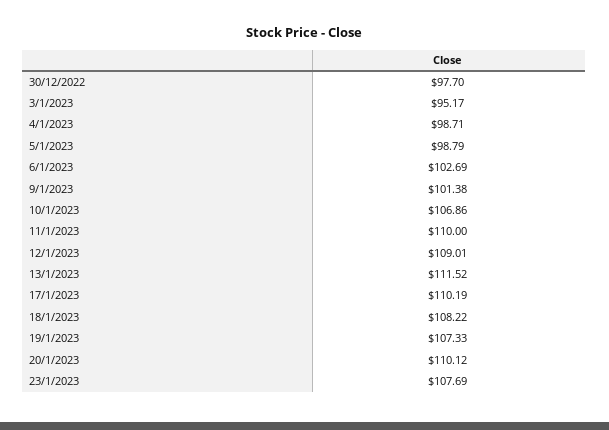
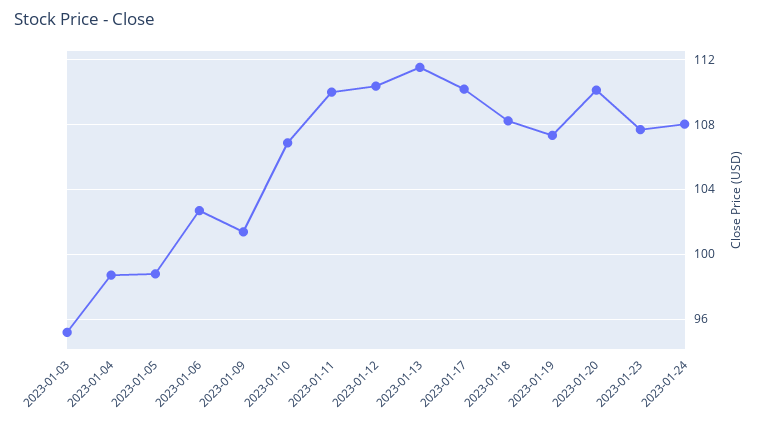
30/12/2022: 97.7 -> none
12/1/2023: 109.01 -> 110.5
2023-01-24: none -> 108

